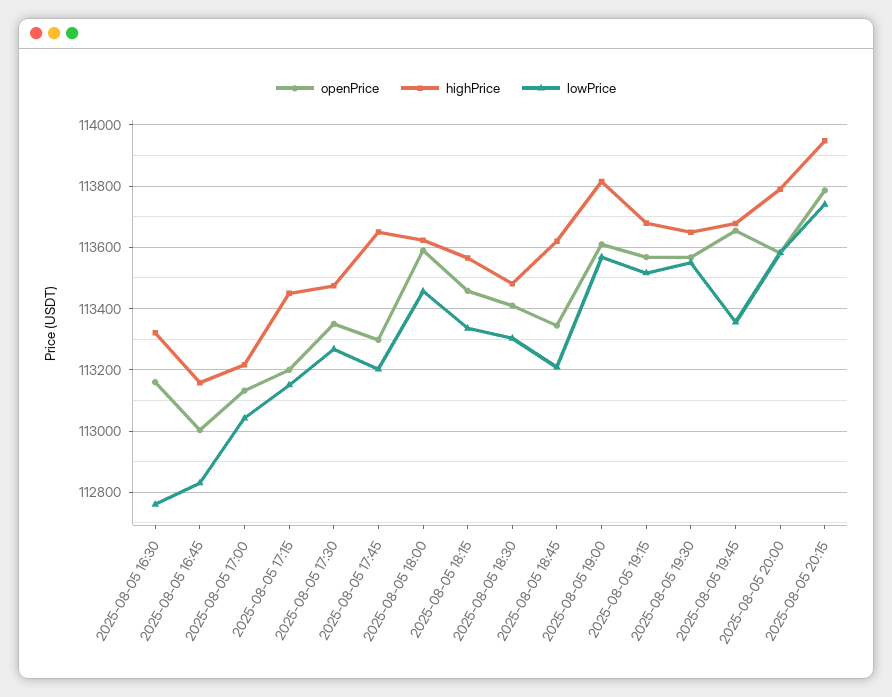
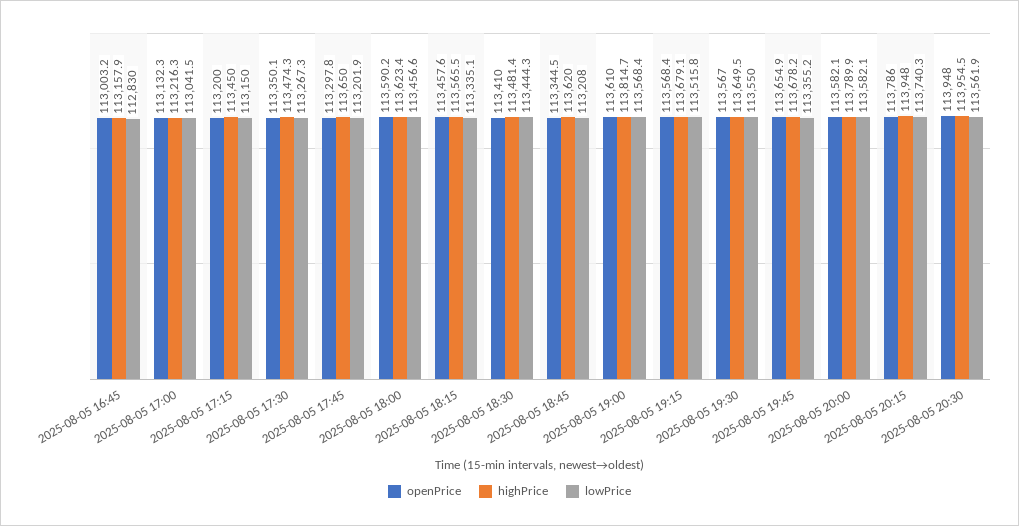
openPrice, 2025-08-05 16:30: 113160 -> none
highPrice, 2025-08-05 16:30: 113320 -> none
lowPrice, 2025-08-05 16:30: 112760 -> none
lowPrice, 2025-08-05 18:30: 113300 -> 113444.3
openPrice, 2025-08-05 20:30: none -> 113948
highPrice, 2025-08-05 20:30: none -> 113954.5
lowPrice, 2025-08-05 20:30: none -> 113561.9

